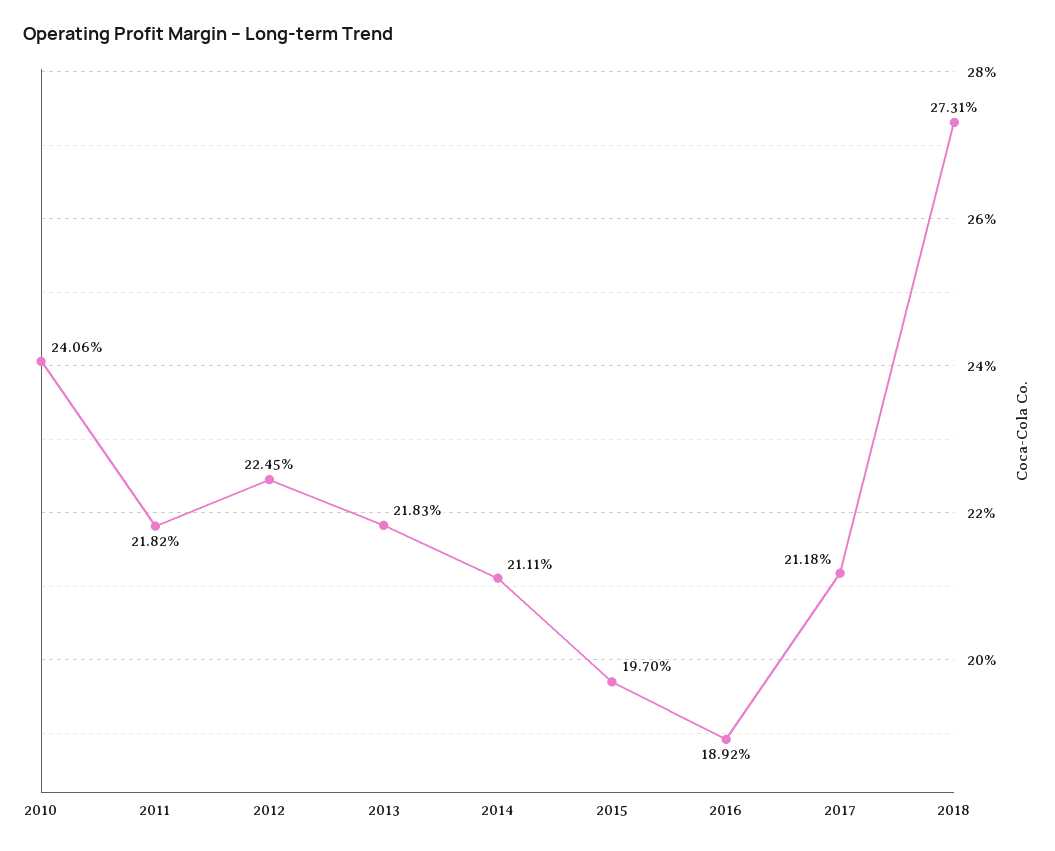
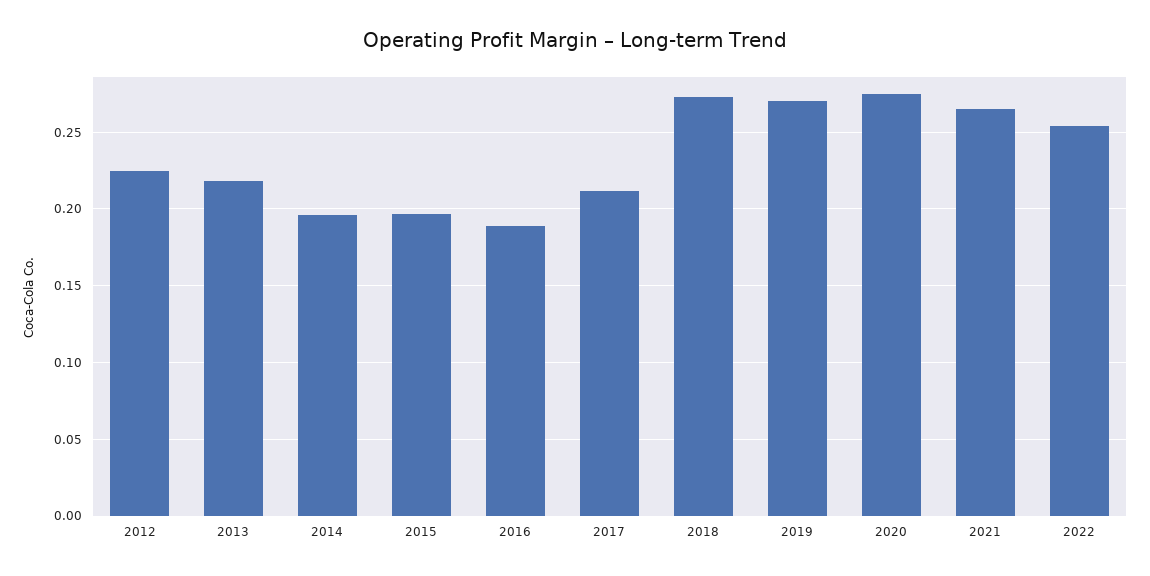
2010: 0.2406 -> none
2011: 0.2182 -> none
2014: 0.2111 -> 0.195
2019: none -> 0.27
2020: none -> 0.275
2021: none -> 0.265
2022: none -> 0.255

